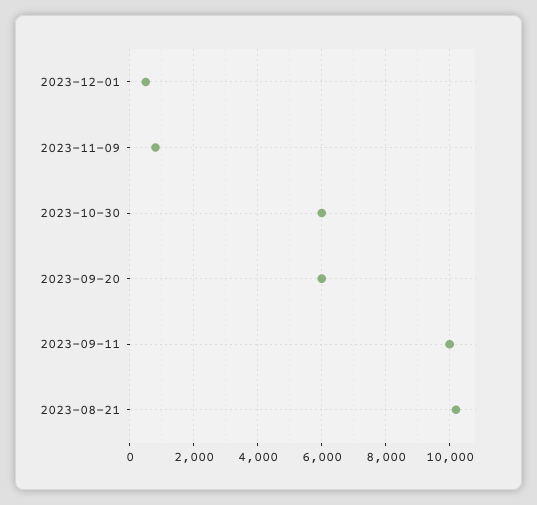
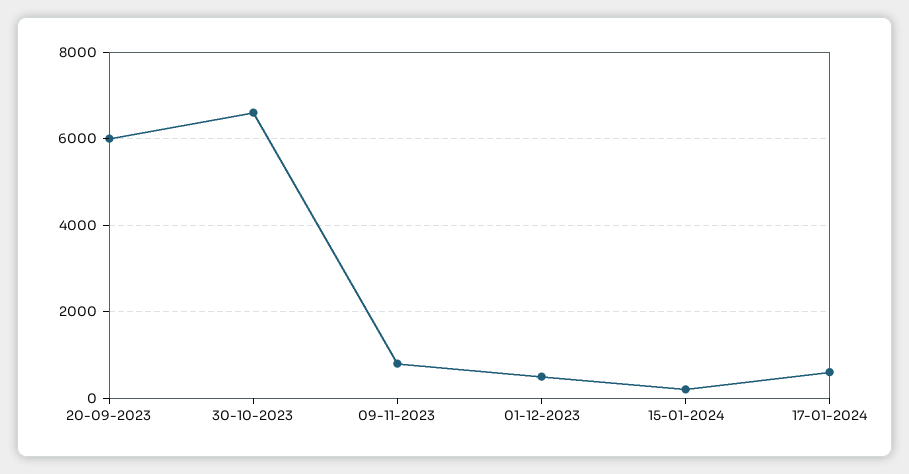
2023-10-30: 6000 -> 6600
2023-09-11: 10000 -> none
2023-08-21: 10200 -> none
15-01-2024: none -> 200
17-01-2024: none -> 600

